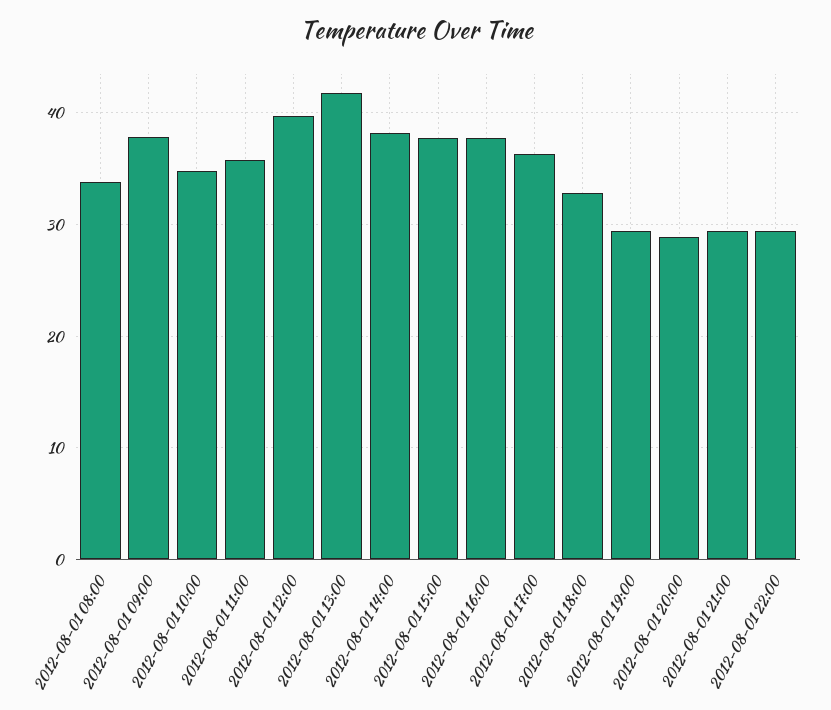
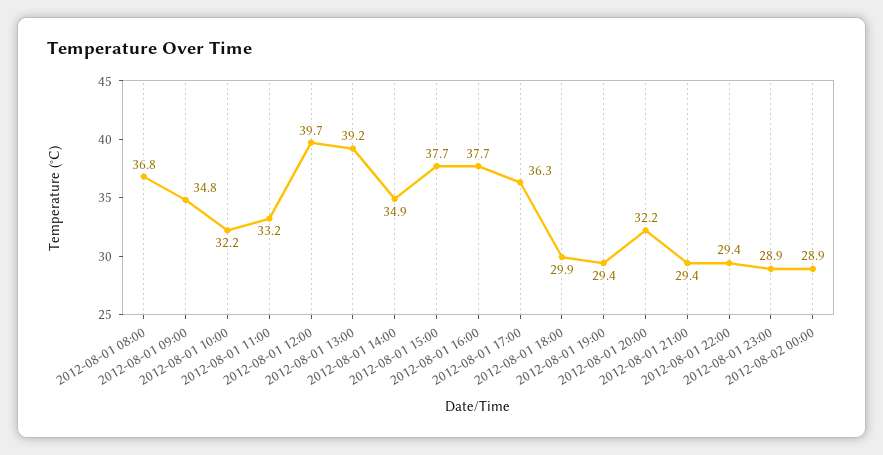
2012-08-01 08:00: 34 -> 36.8
2012-08-01 09:00: 38 -> 34.8
2012-08-01 10:00: 35 -> 32.2
2012-08-01 11:00: 36 -> 33.2
2012-08-01 13:00: 42 -> 39.2
2012-08-01 14:00: 38 -> 34.9
2012-08-01 18:00: 33 -> 29.9
2012-08-01 20:00: 29 -> 32.2
2012-08-01 23:00: none -> 28.9
2012-08-02 00:00: none -> 28.9

